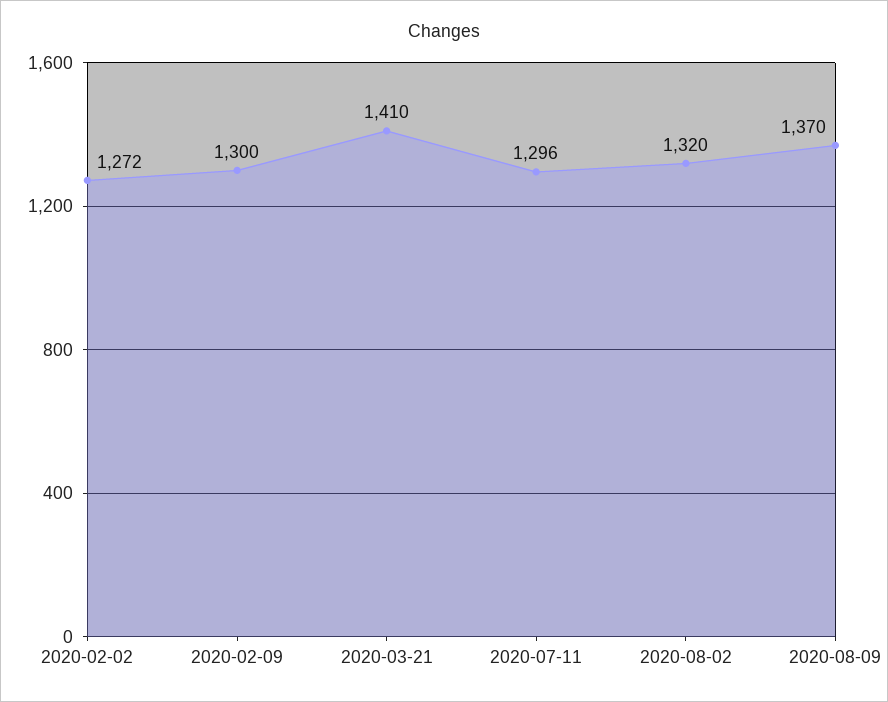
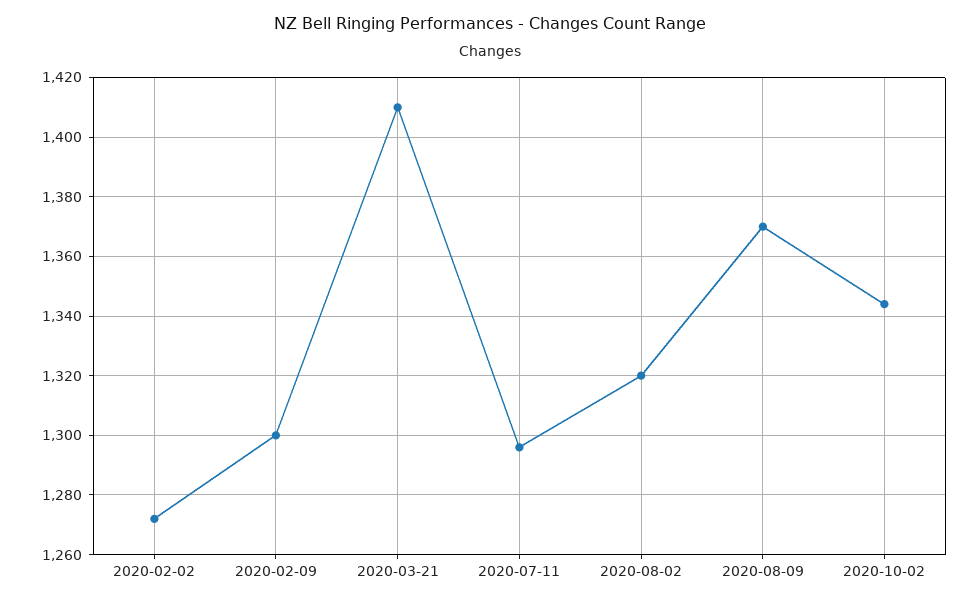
2020-10-02: none -> 1345

